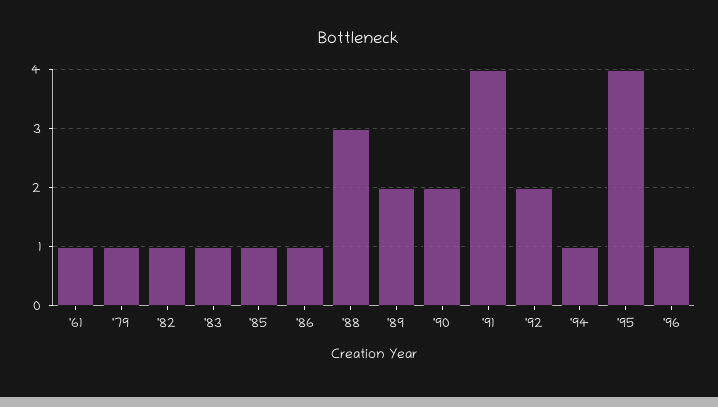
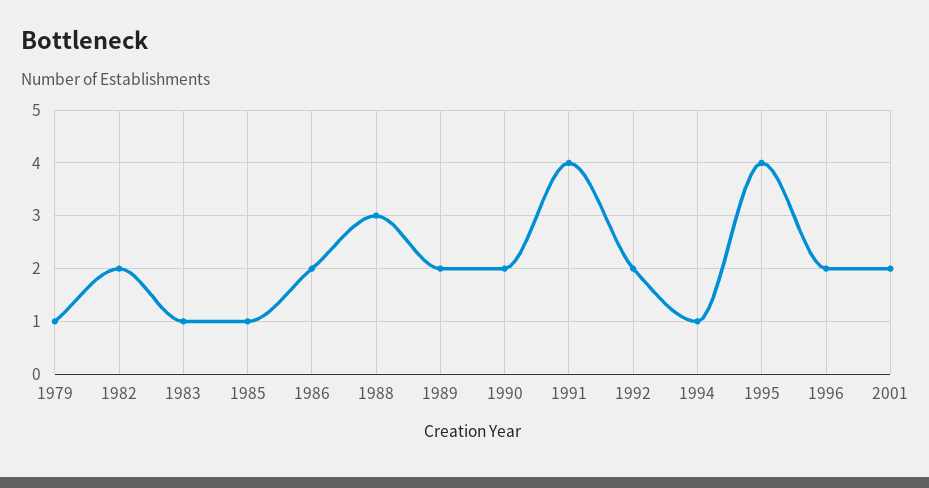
'61: 1 -> none
'82: 1 -> 2
'86: 1 -> 2
'96: 1 -> 2
2001: none -> 2

